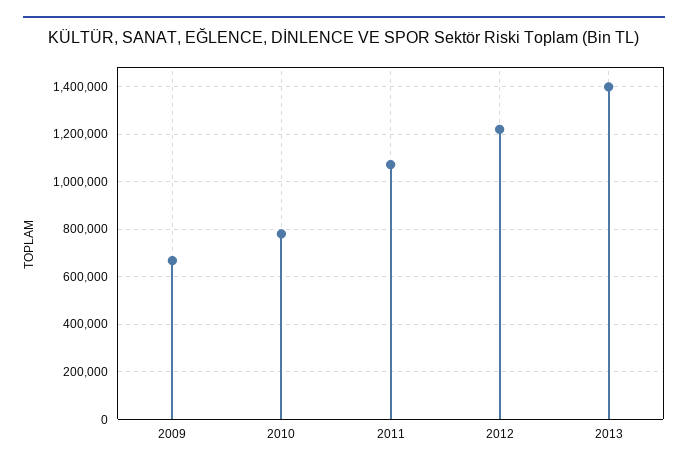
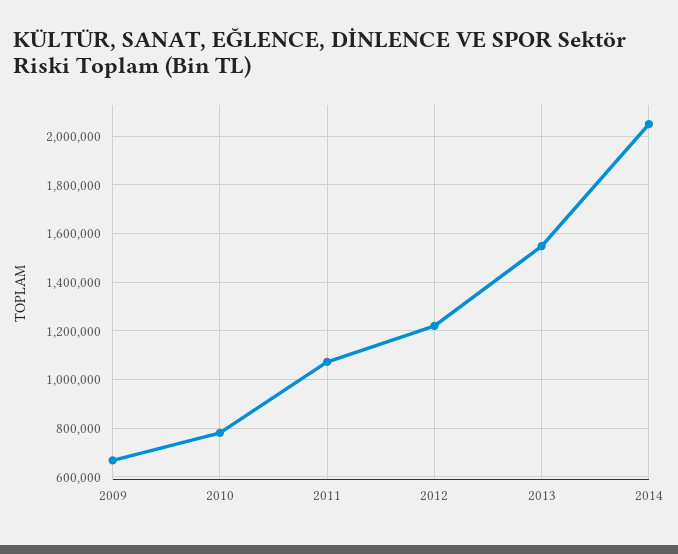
2013: 1400000 -> 1550000
2014: none -> 2050000

